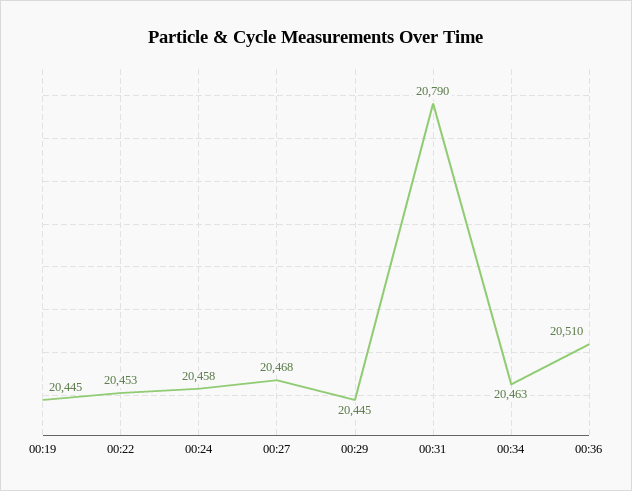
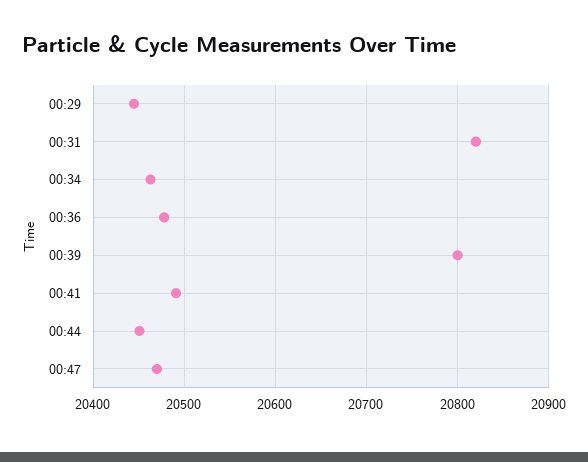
00:19: 20445 -> none
00:22: 20453 -> none
00:24: 20458 -> none
00:27: 20468 -> none
00:31: 20790 -> 20820
00:36: 20510 -> 20480
00:39: none -> 20800
00:41: none -> 20490
00:44: none -> 20450
00:47: none -> 20470

